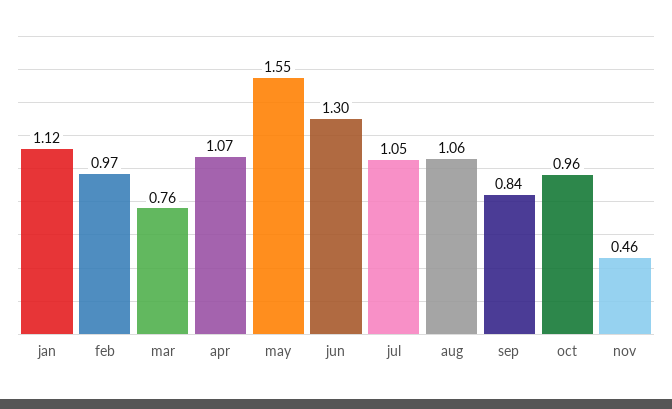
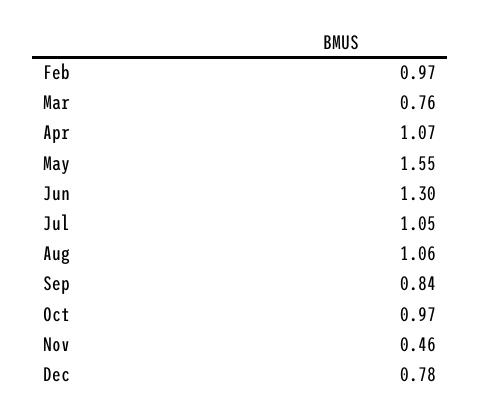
jan: 1.12 -> none
oct: 0.96 -> 0.97
Dec: none -> 0.78

